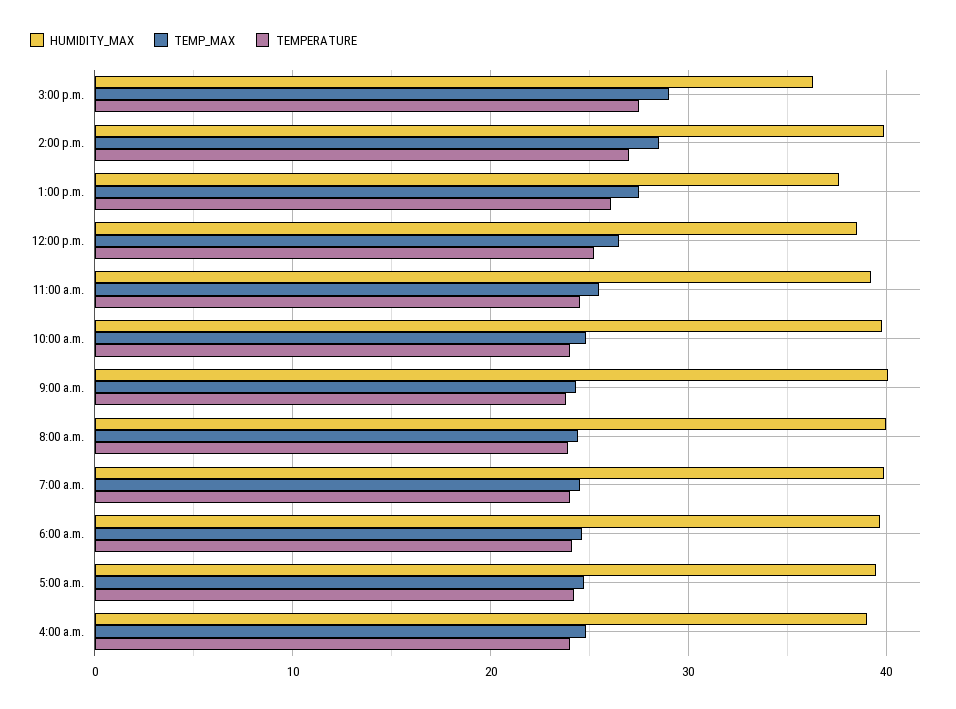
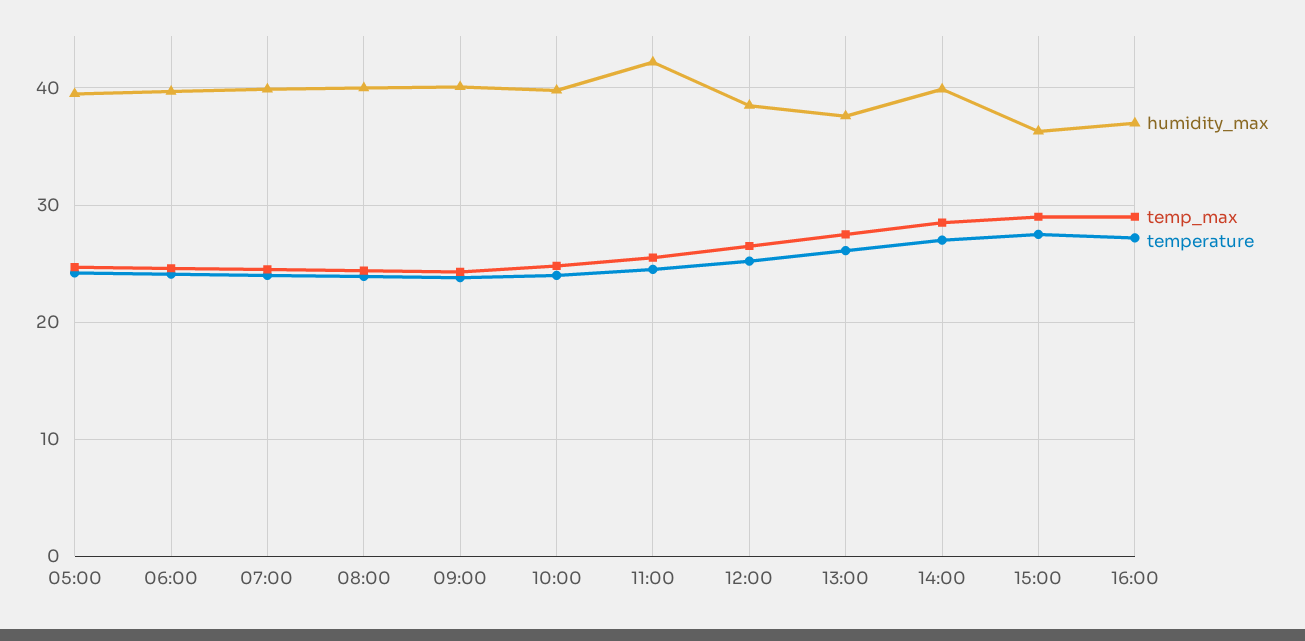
HUMIDITY_MAX, 11:00 a.m.: 39 -> 42
HUMIDITY_MAX, 4:00 a.m.: 39 -> none
TEMP_MAX, 4:00 a.m.: 25 -> none
TEMPERATURE, 4:00 a.m.: 24 -> none
HUMIDITY_MAX, 16:00: none -> 37
TEMP_MAX, 16:00: none -> 29
TEMPERATURE, 16:00: none -> 27

